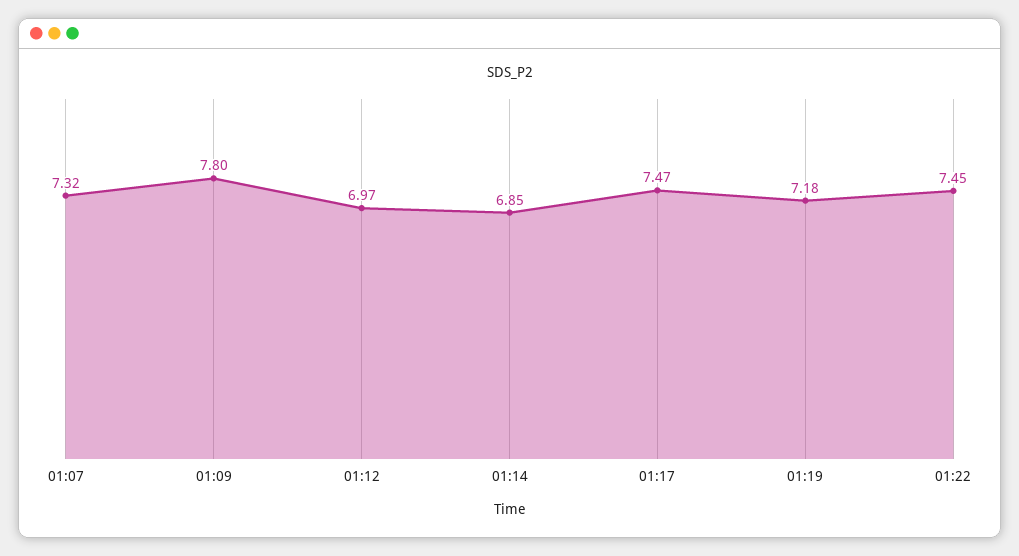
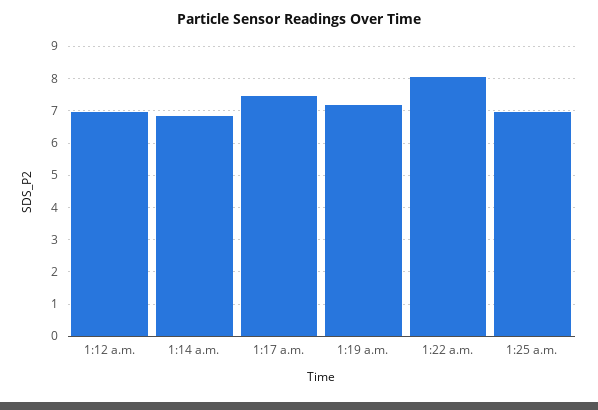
01:07: 7.32 -> none
01:09: 7.8 -> none
01:22: 7.45 -> 8
1:25 a.m.: none -> 7

